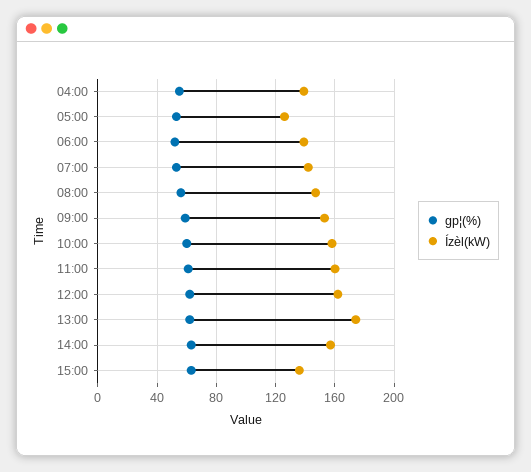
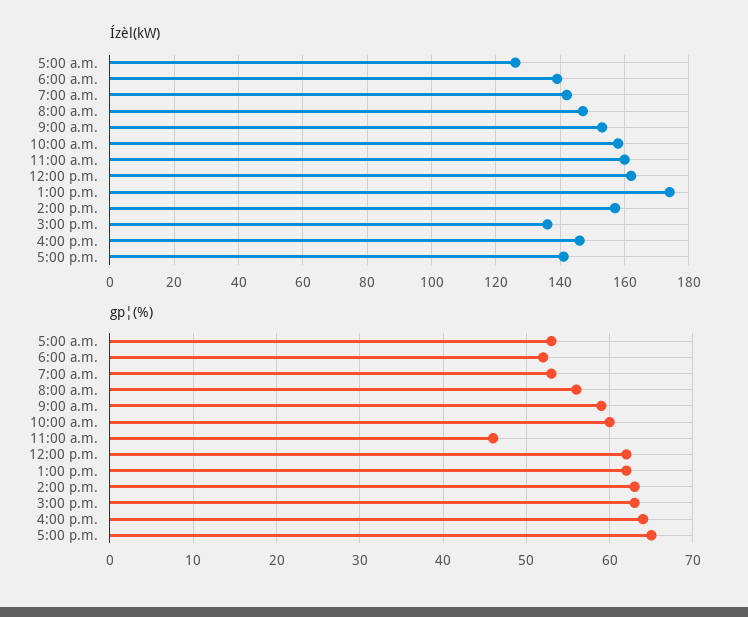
gp¦(%), 04:00: 55 -> none
Ízèl(kW), 04:00: 140 -> none
gp¦(%), 11:00: 60 -> 46
Ízèl(kW), 4:00 p.m.: none -> 145
Ízèl(kW), 5:00 p.m.: none -> 140
gp¦(%), 4:00 p.m.: none -> 64
gp¦(%), 5:00 p.m.: none -> 65

